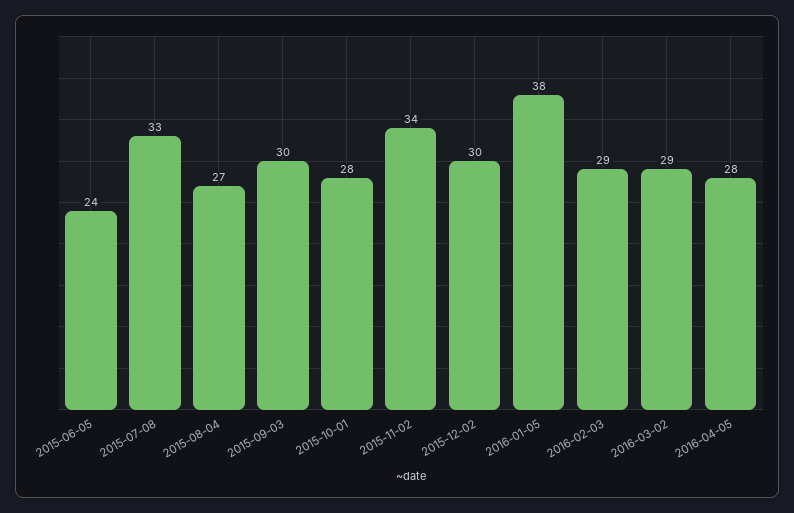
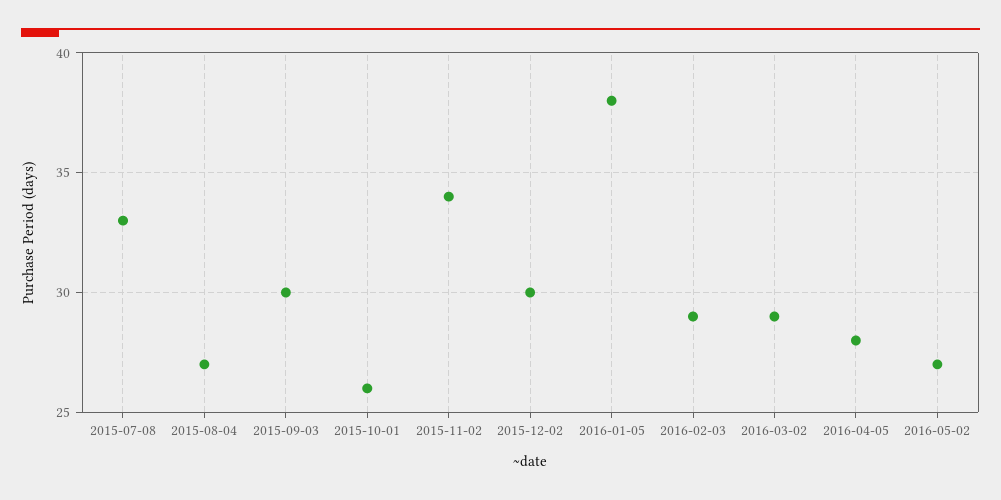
2015-06-05: 24 -> none
2015-10-01: 28 -> 26
2016-05-02: none -> 27

